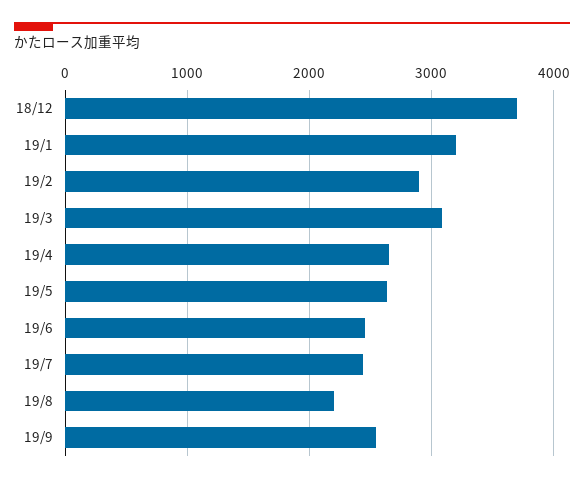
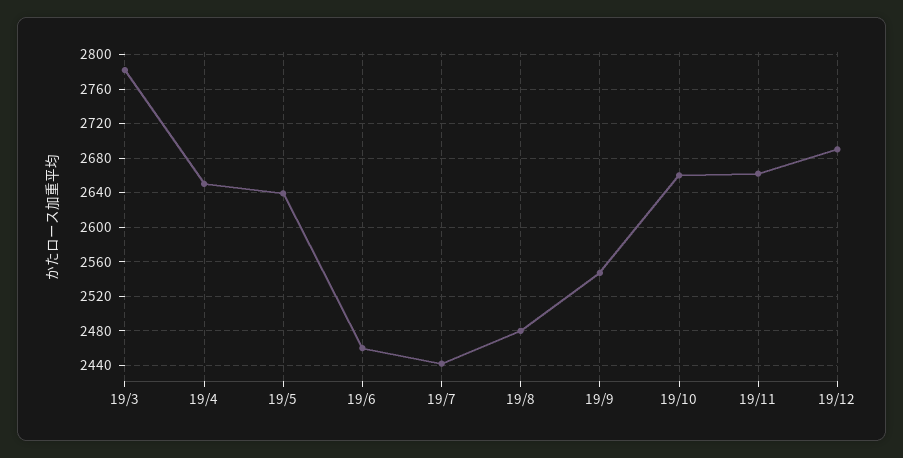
18/12: 3700 -> none
19/1: 3200 -> none
19/2: 2900 -> none
19/3: 3100 -> 2780
19/8: 2200 -> 2480
19/10: none -> 2660
19/11: none -> 2660
19/12: none -> 2690

